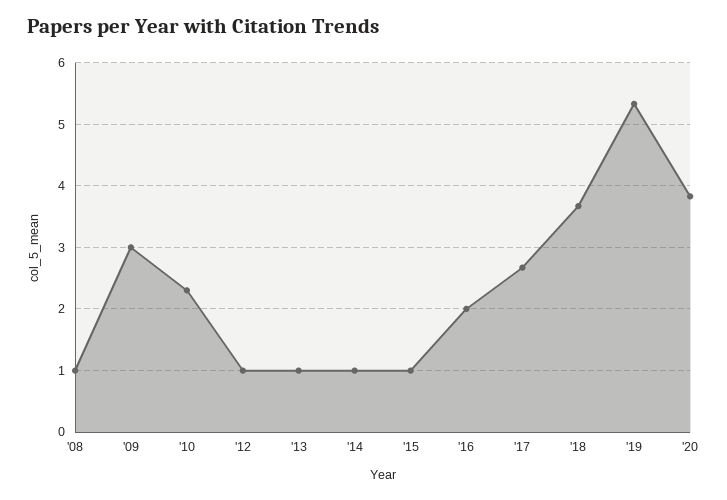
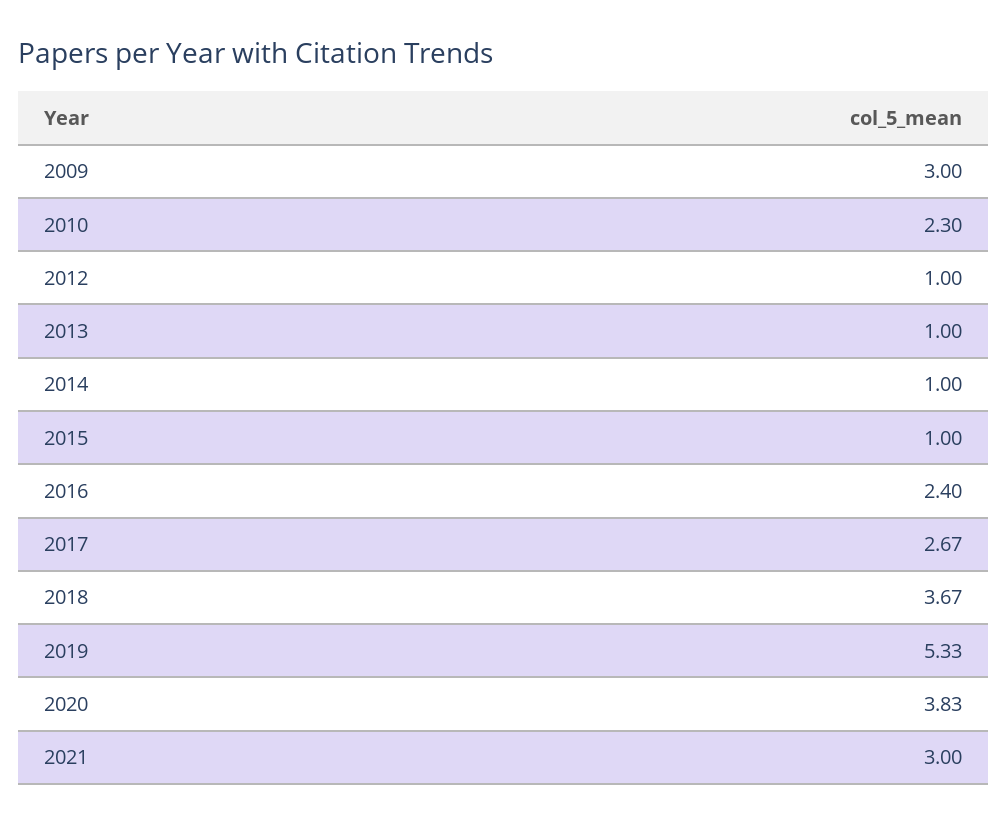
'08: 1 -> none
'16: 2 -> 2.4
2021: none -> 3

